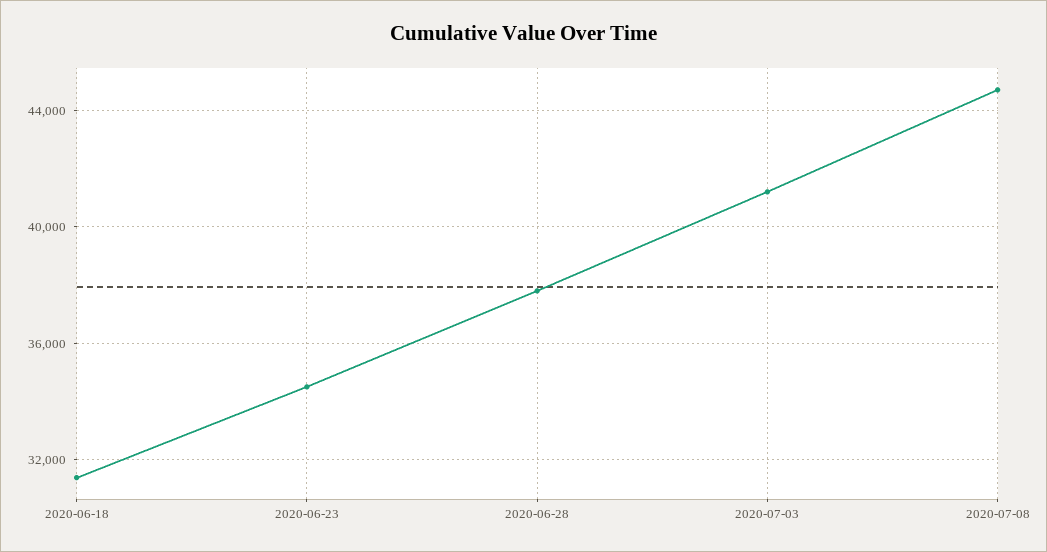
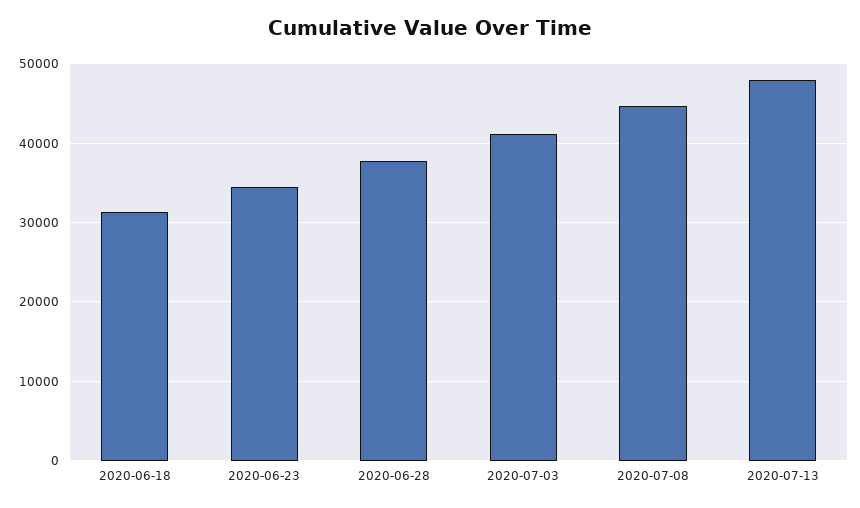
2020-07-13: none -> 48000

